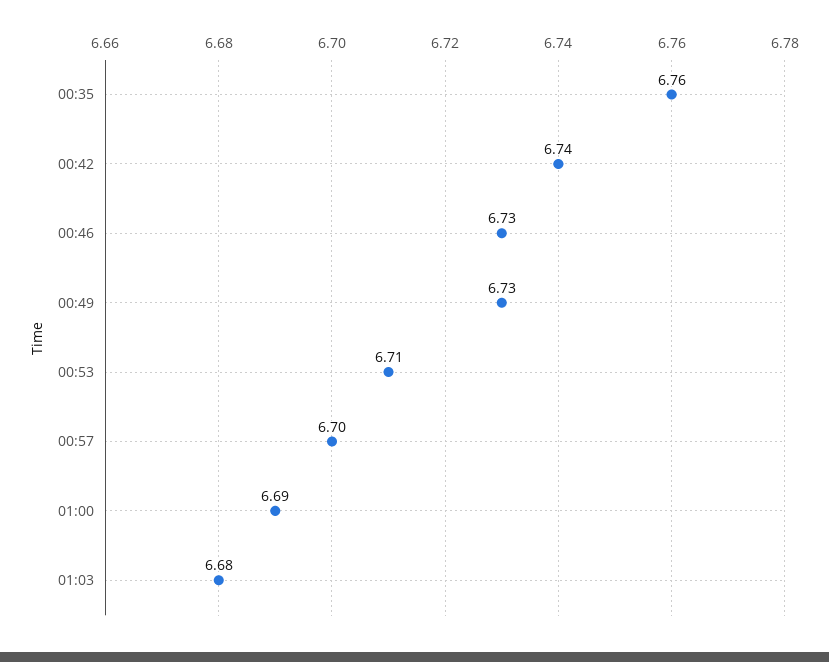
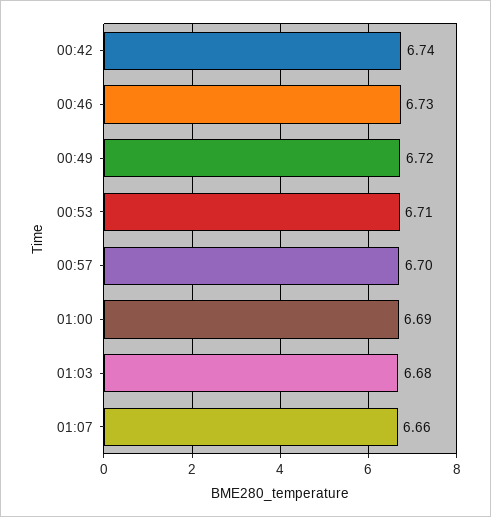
00:35: 6.76 -> none
00:49: 6.73 -> 6.72
01:07: none -> 6.66

